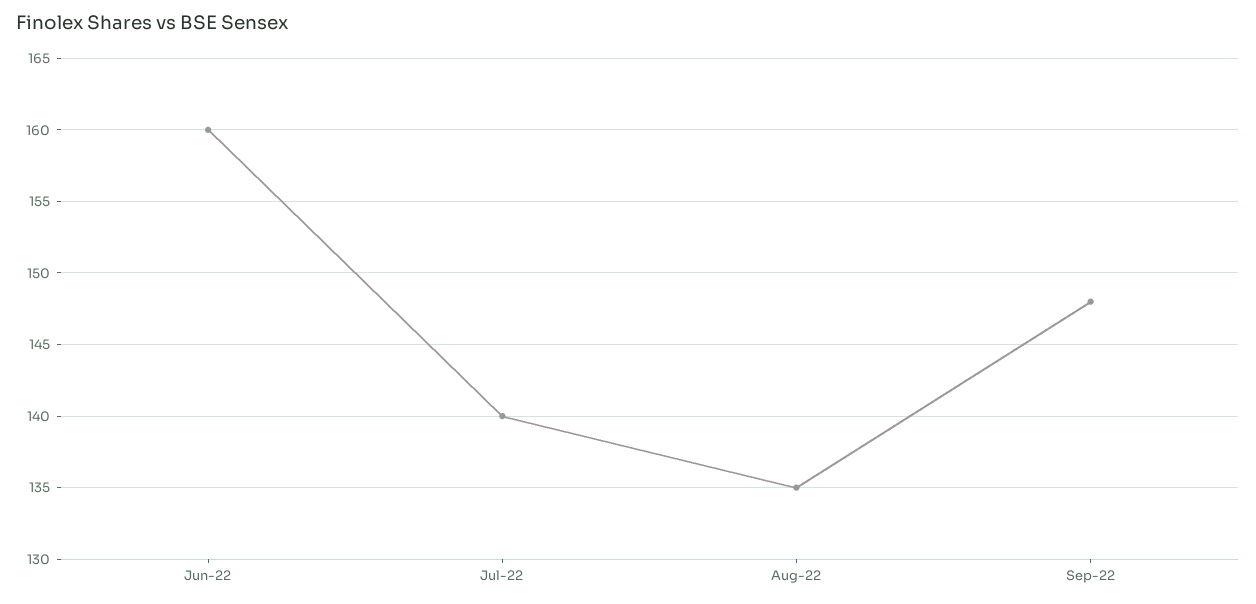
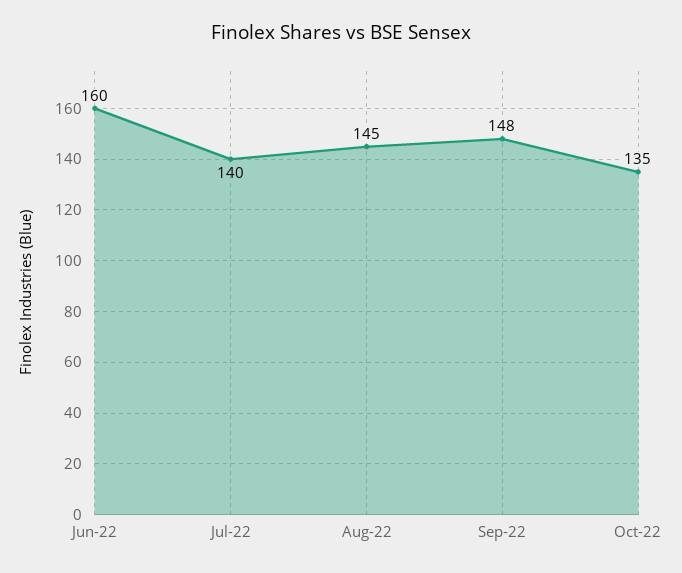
Aug-22: 135 -> 145
Oct-22: none -> 135

